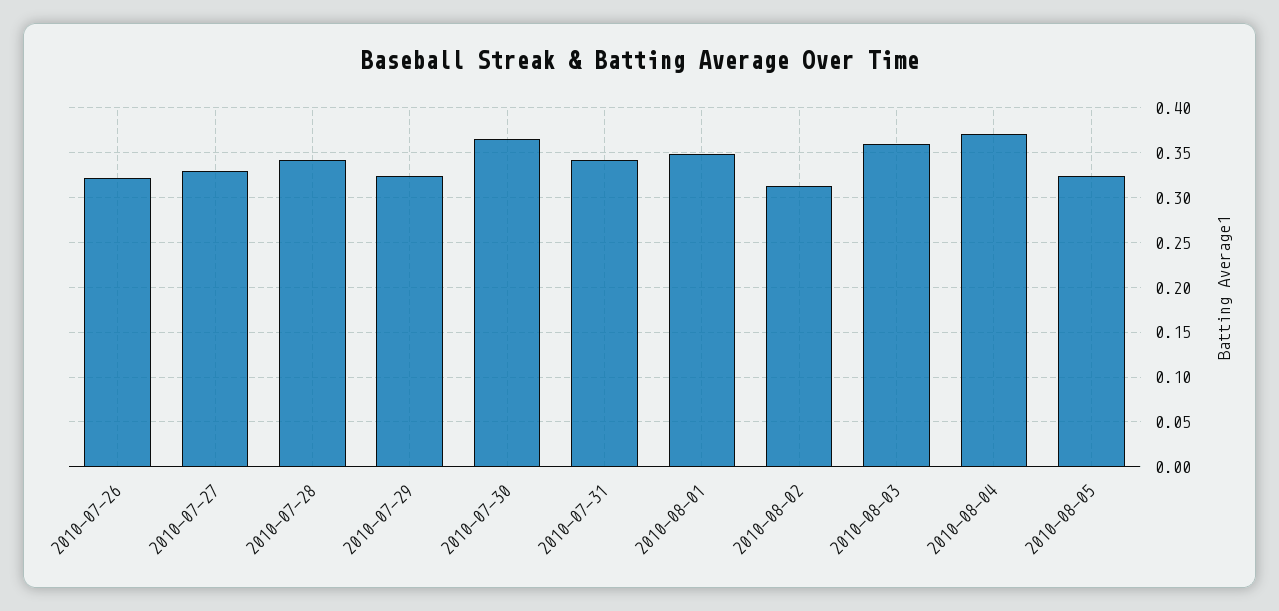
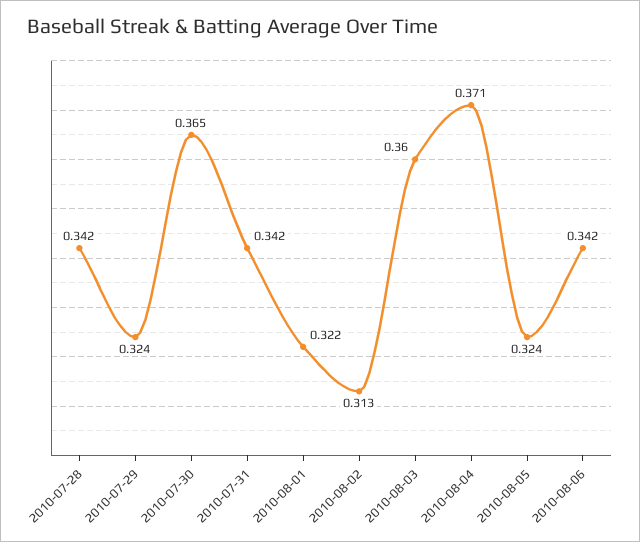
2010-07-26: 0.32 -> none
2010-07-27: 0.33 -> none
2010-08-01: 0.35 -> 0.322
2010-08-06: none -> 0.342

